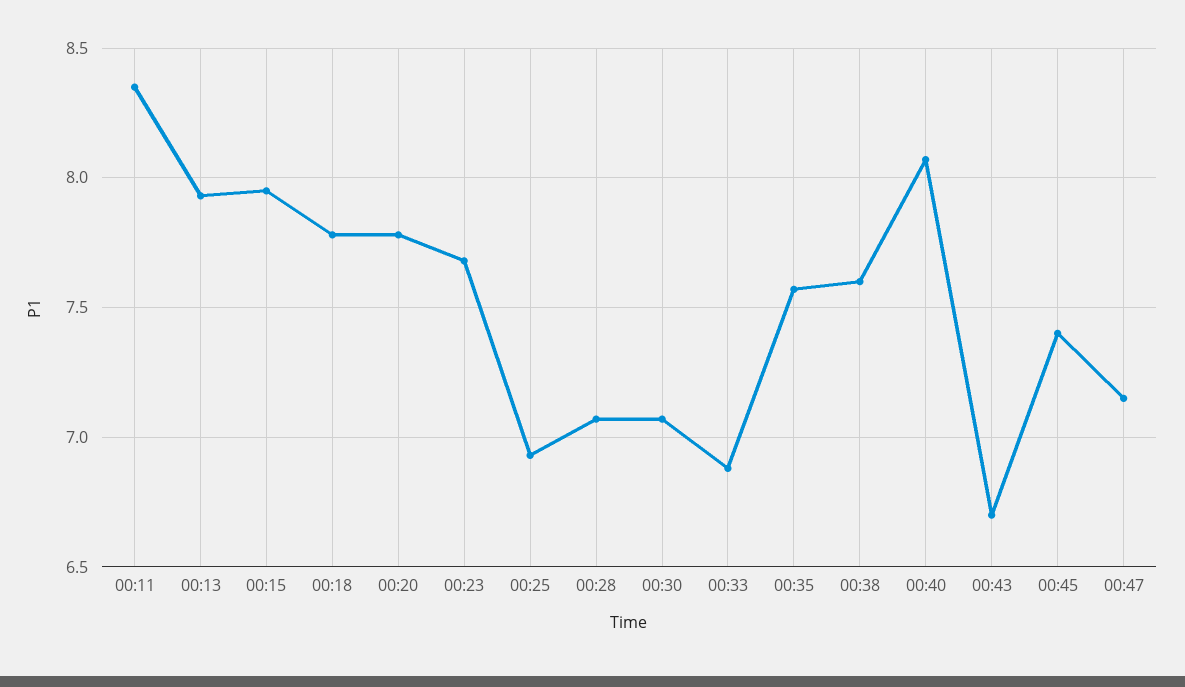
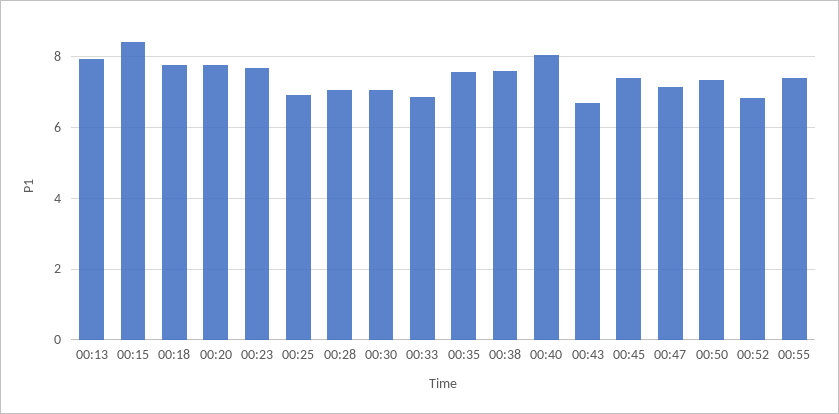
00:11: 8.35 -> none
00:15: 7.95 -> 8.4
00:50: none -> 7.4
00:52: none -> 6.8
00:55: none -> 7.4

